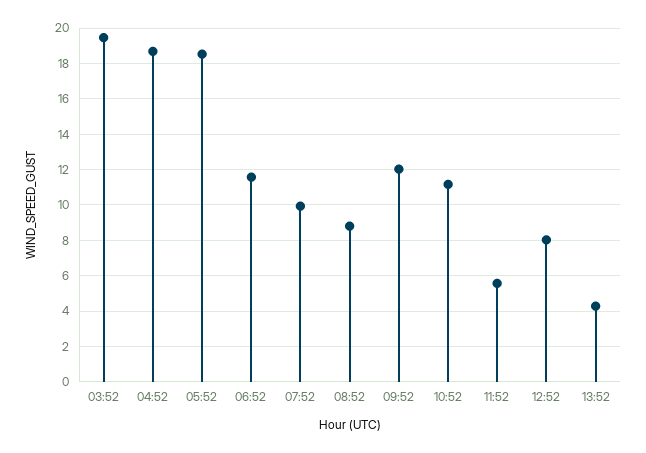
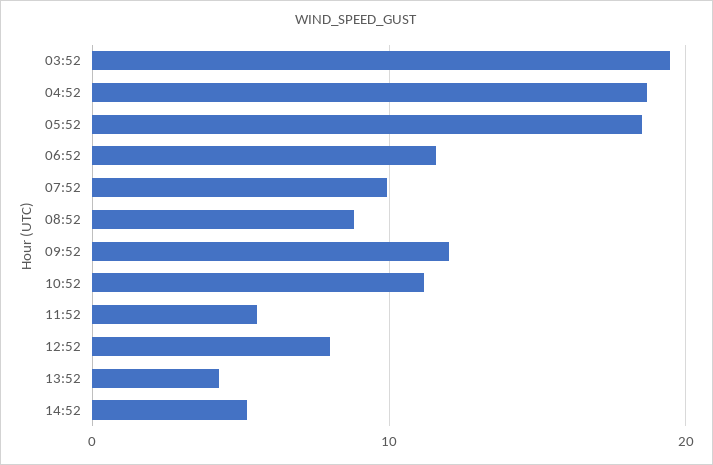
14:52: none -> 5

